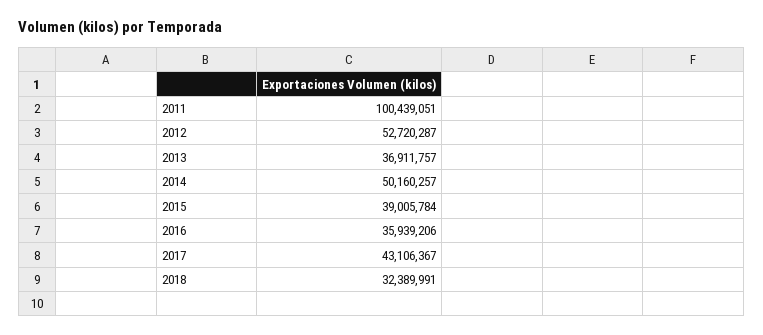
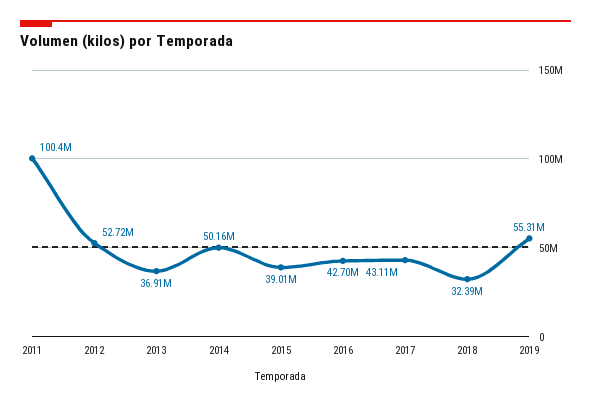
2016: 35939206 -> 42700000
2019: none -> 55310000

